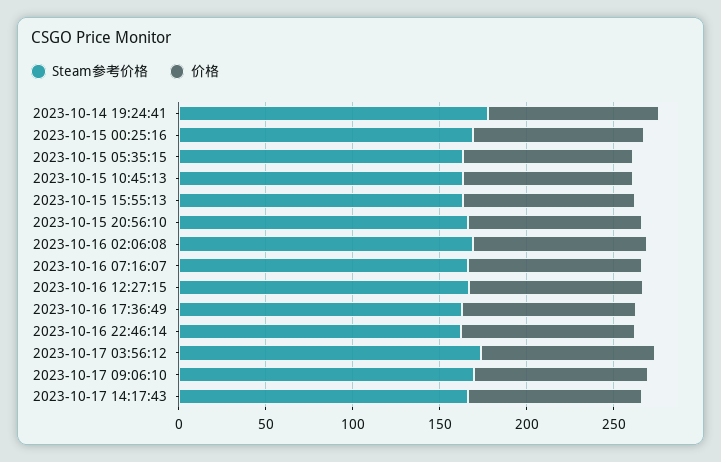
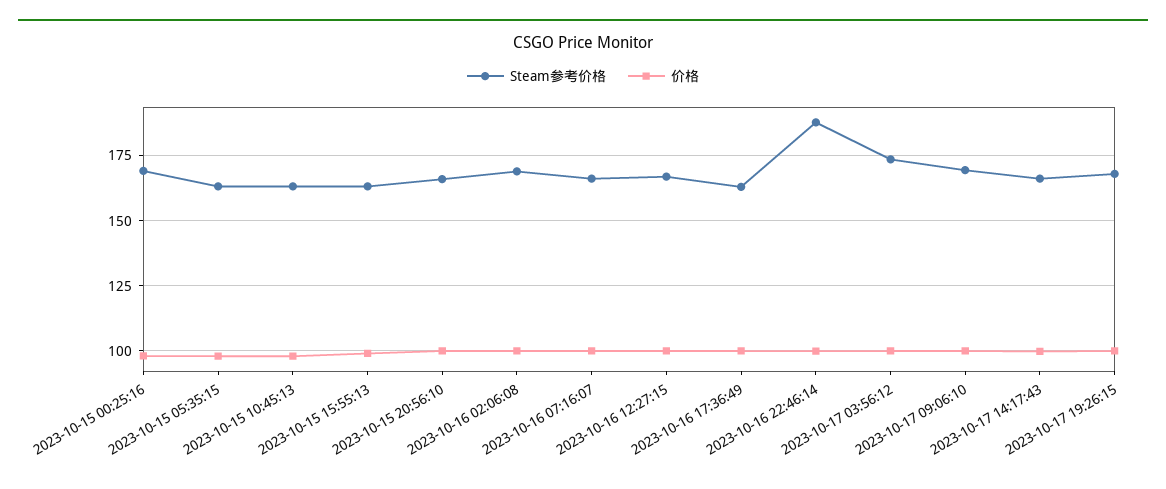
Steam参考价格, 2023-10-14 19:24:41: 180 -> none
价格, 2023-10-14 19:24:41: 100 -> none
Steam参考价格, 2023-10-16 22:46:14: 160 -> 187.5
Steam参考价格, 2023-10-17 19:26:15: none -> 167.5
价格, 2023-10-17 19:26:15: none -> 100

